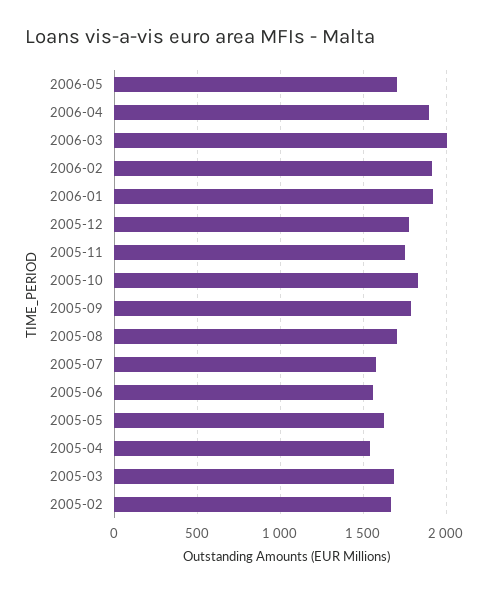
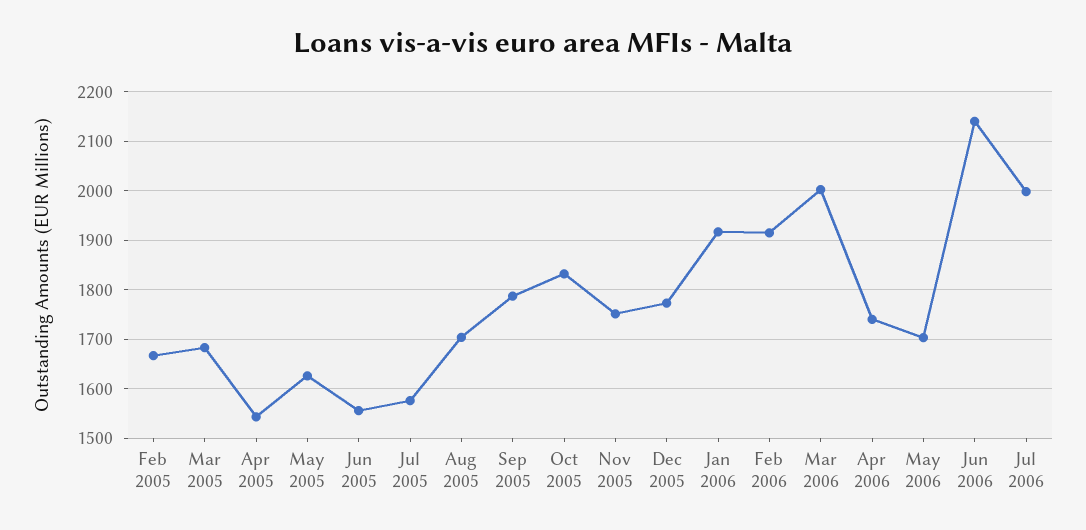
2006-04: 1900 -> 1740
Jun 2006: none -> 2140
Jul 2006: none -> 2000

